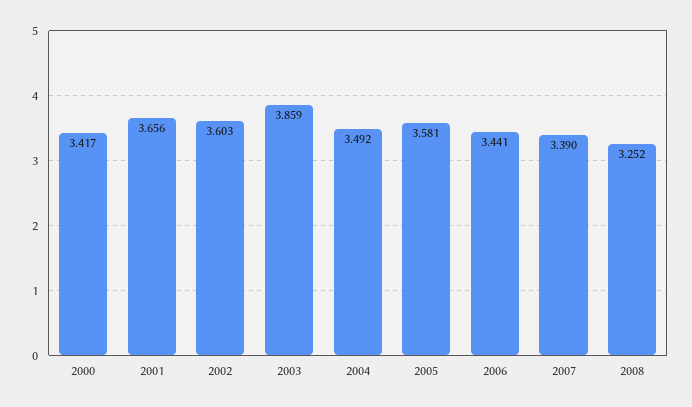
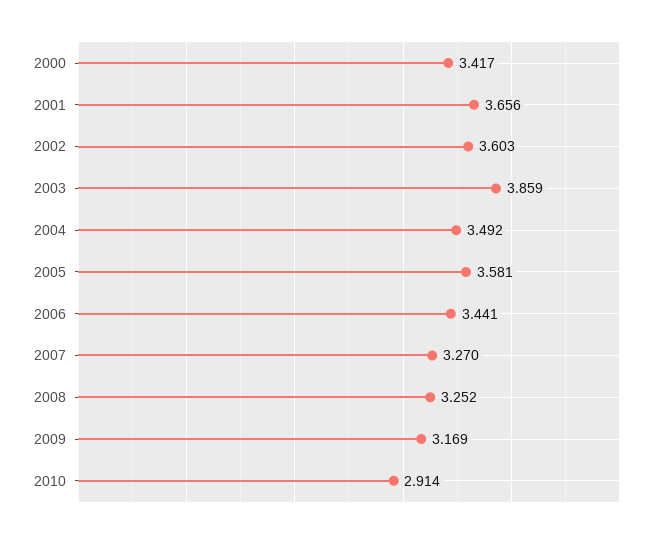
2007: 3.39 -> 3.27
2009: none -> 3.169
2010: none -> 2.914

